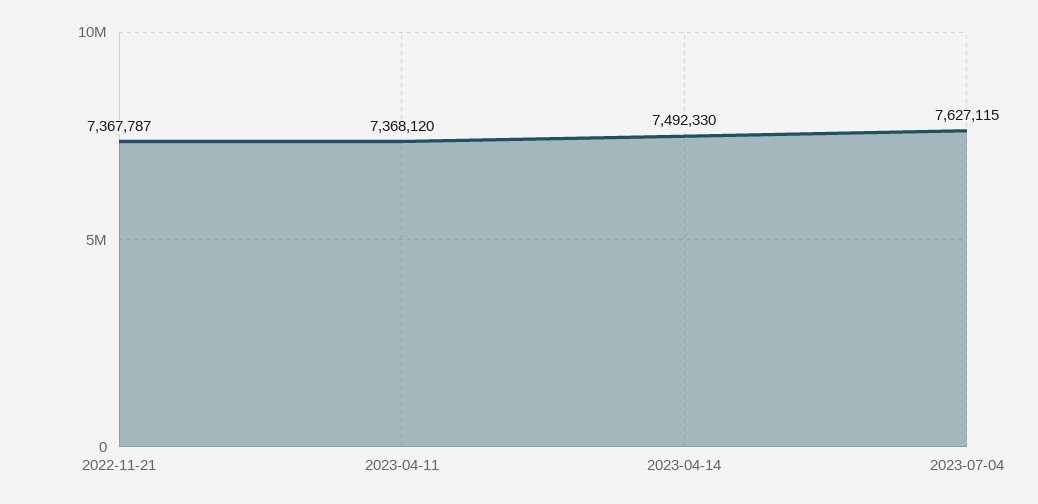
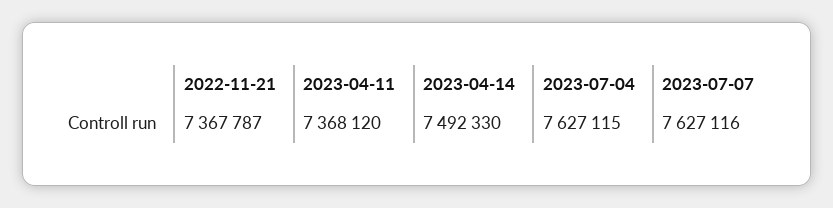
2023-07-07: none -> 7627116

